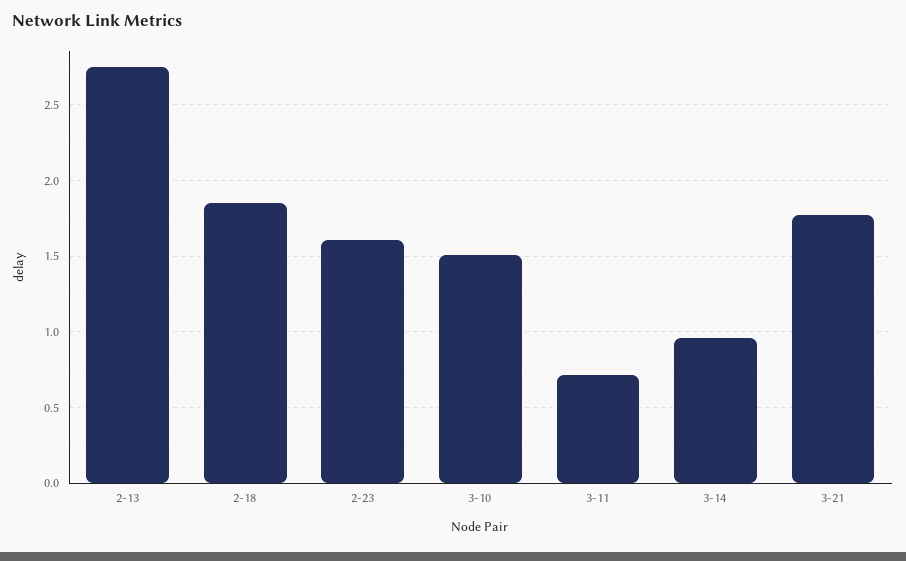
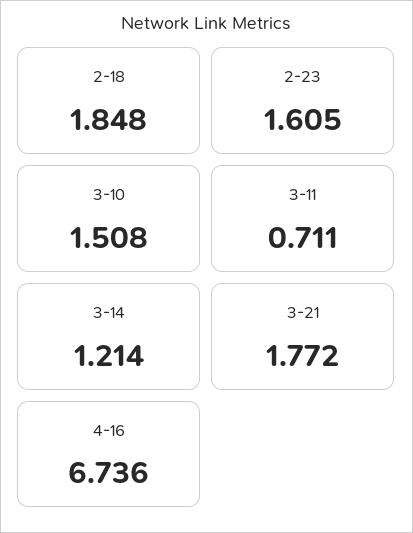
2-13: 2.75 -> none
3-14: 0.95 -> 1.214
4-16: none -> 6.736

